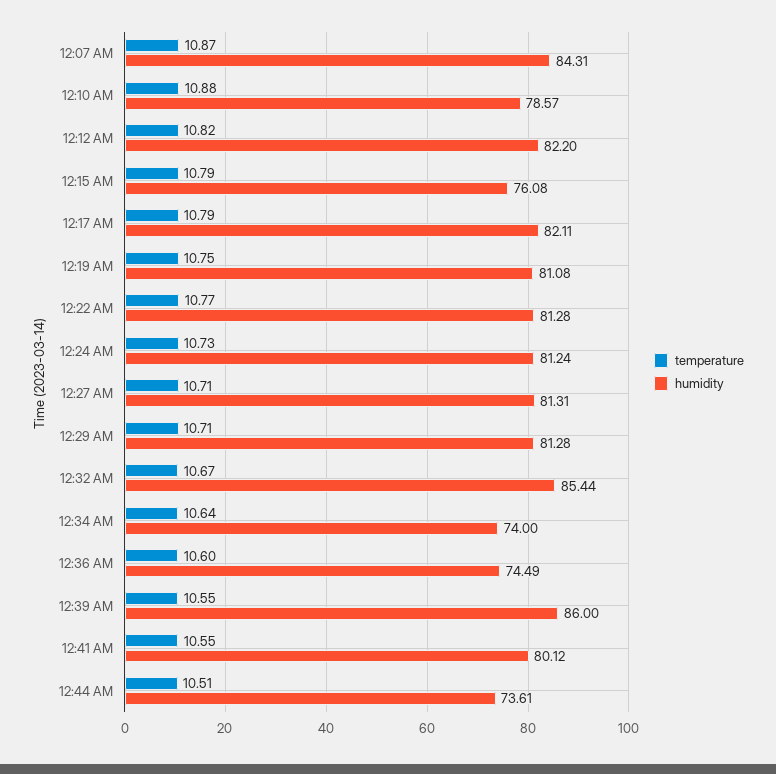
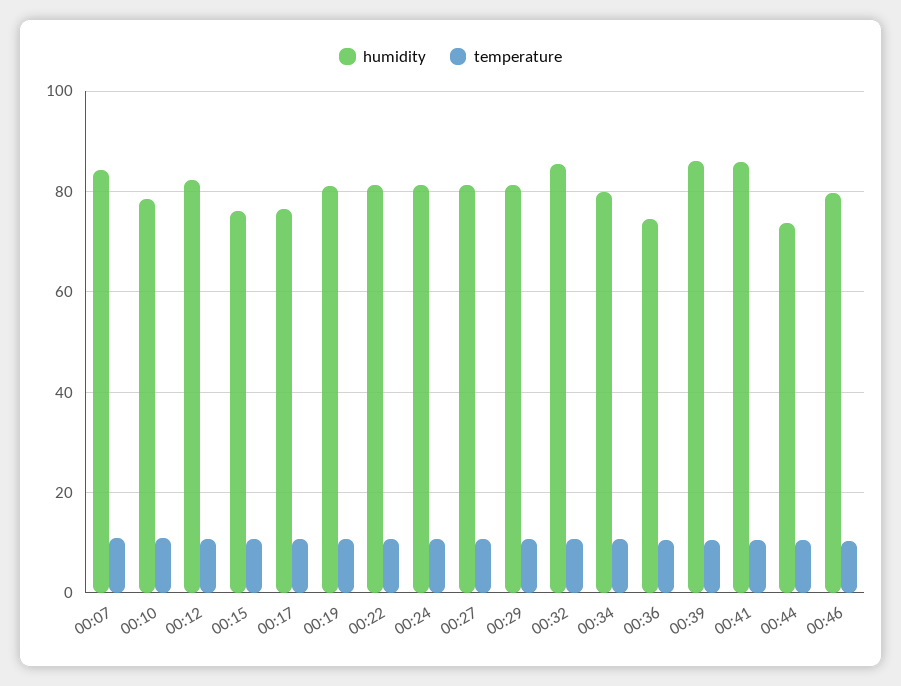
humidity, 12:17 AM: 82.11 -> 76
humidity, 12:34 AM: 74 -> 80
humidity, 12:41 AM: 80.12 -> 86
humidity, 00:46: none -> 80
temperature, 00:46: none -> 10

